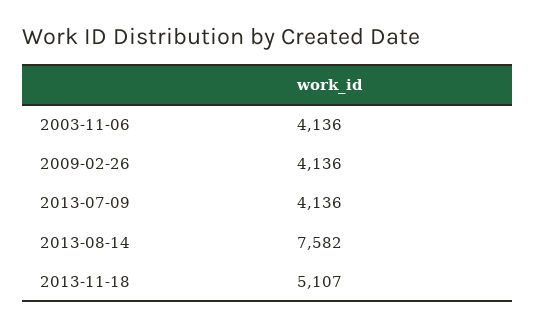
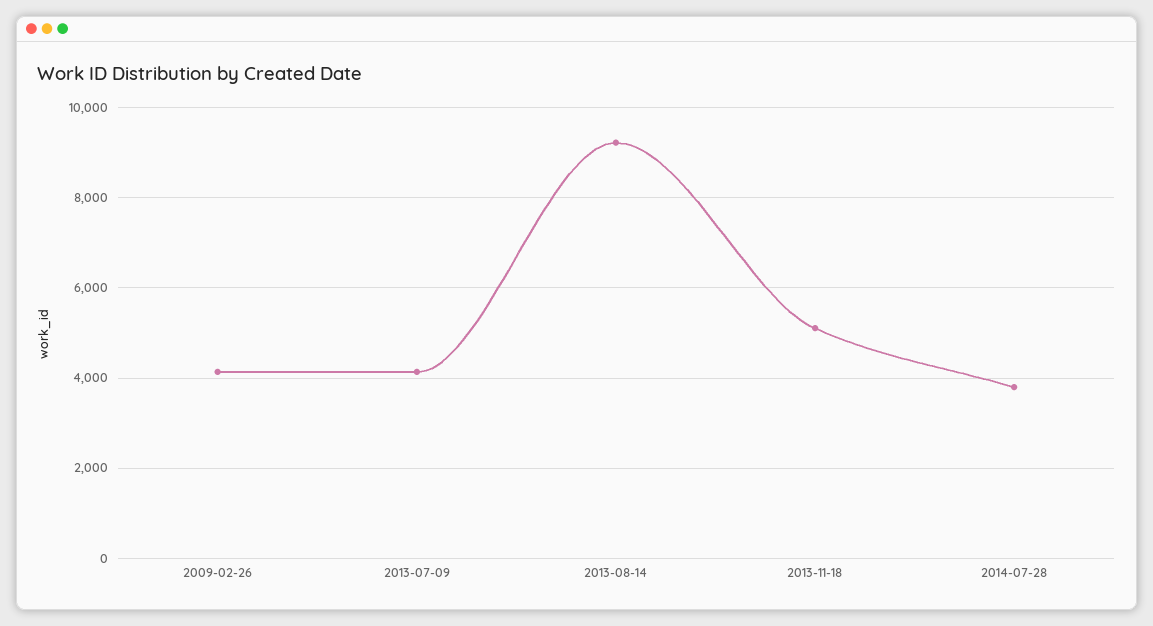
2003-11-06: 4136 -> none
2013-08-14: 7582 -> 9200
2014-07-28: none -> 3800

